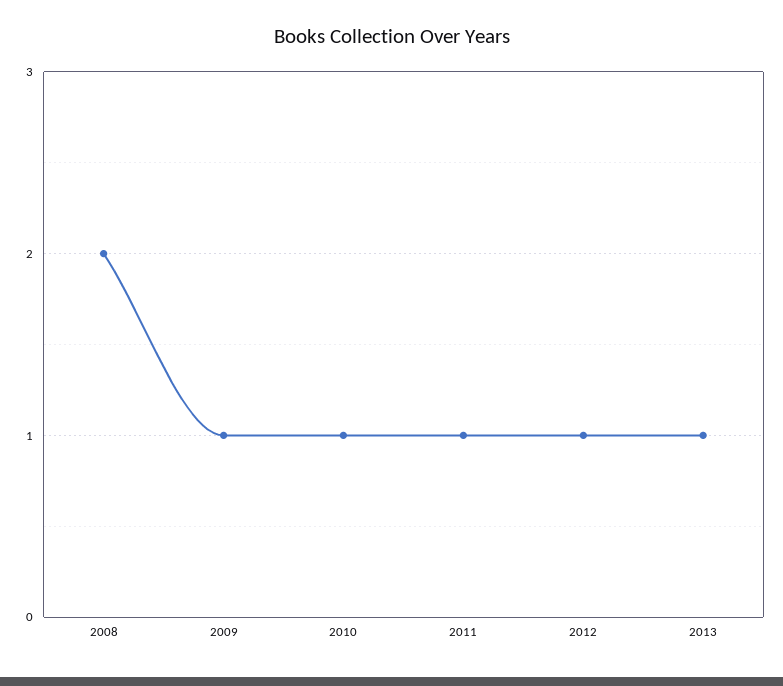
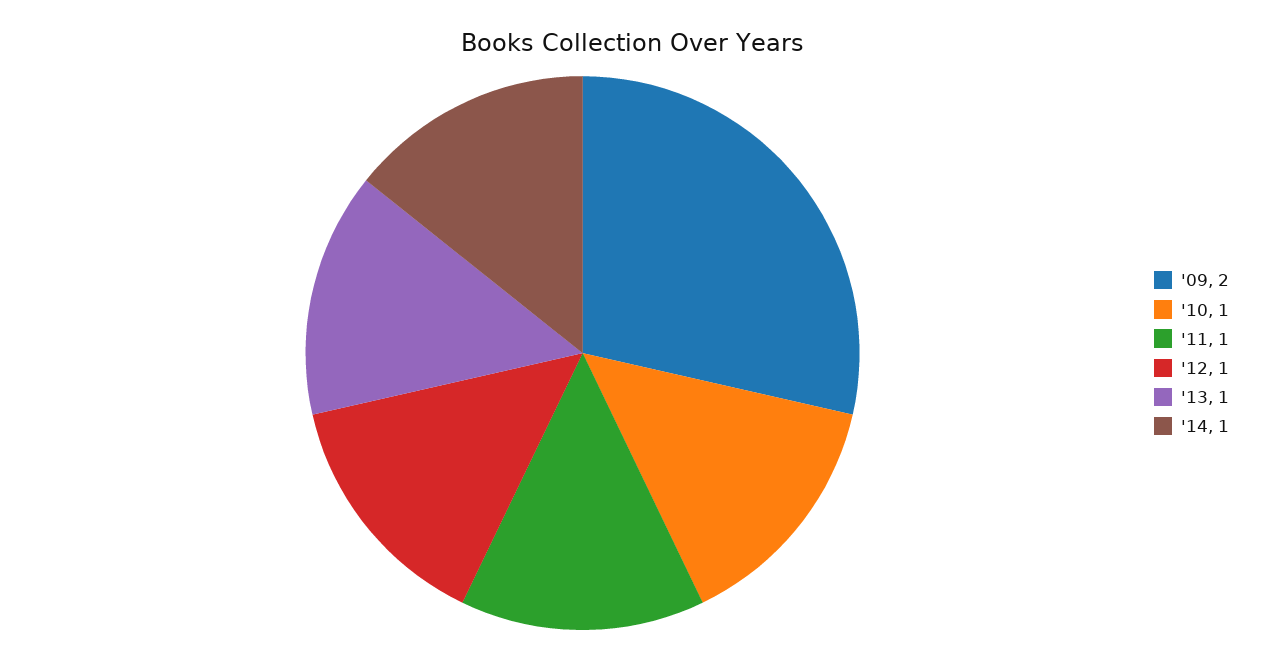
2008: 2 -> none
2009: 1 -> 2
'14: none -> 1

